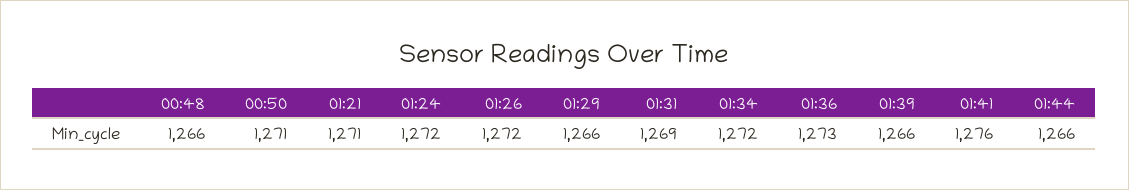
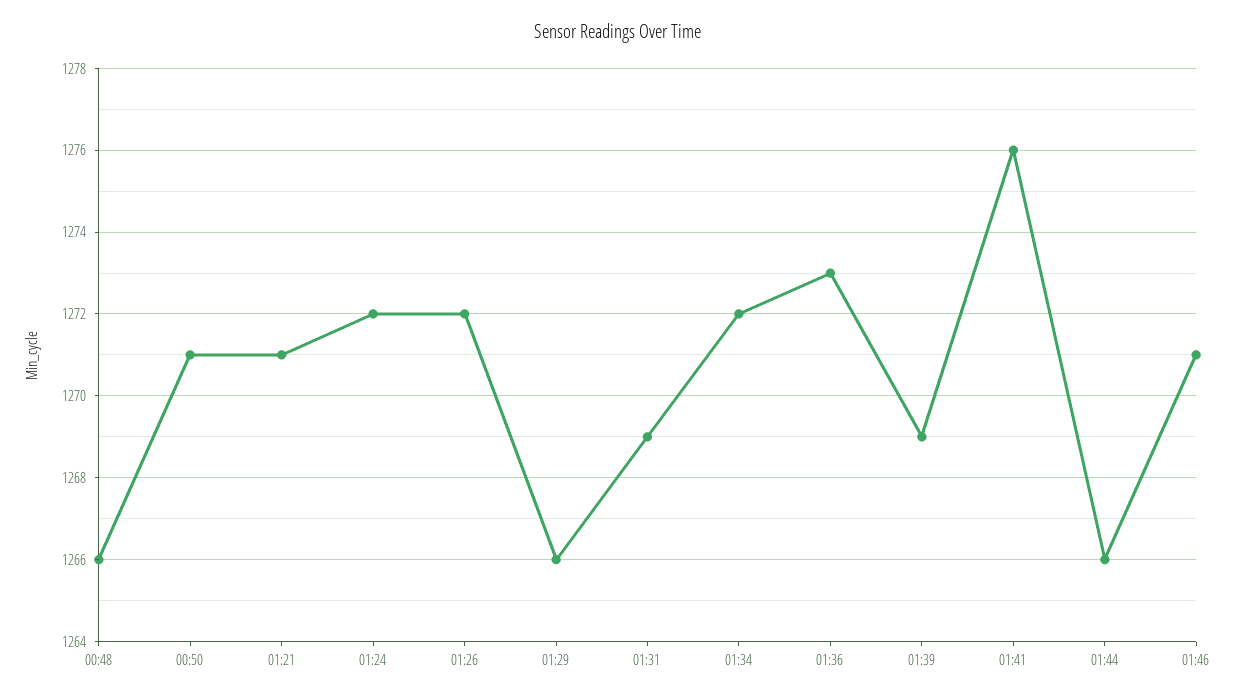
01:39: 1266 -> 1269
01:46: none -> 1271

